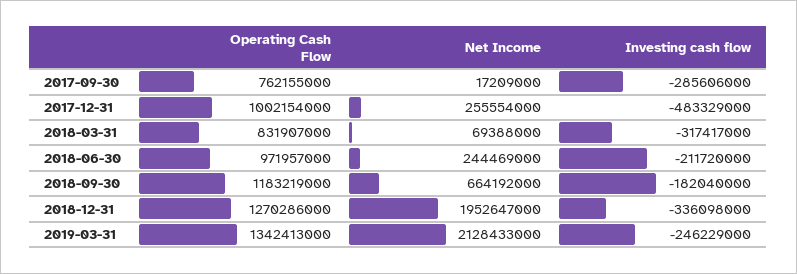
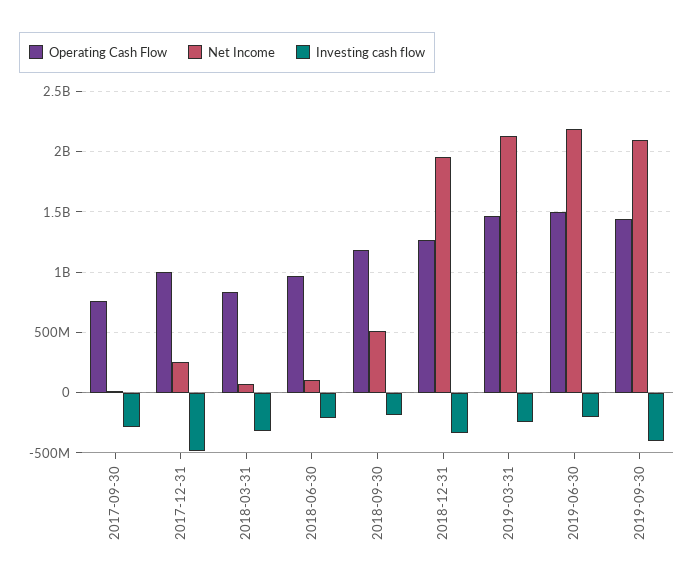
Net Income, 2018-06-30: 244469000 -> 100000000
Net Income, 2018-09-30: 664192000 -> 500000000
Operating Cash Flow, 2019-03-31: 1342413000 -> 1450000000
Operating Cash Flow, 2019-06-30: none -> 1500000000
Net Income, 2019-06-30: none -> 2200000000
Investing cash flow, 2019-06-30: none -> -200000000
Operating Cash Flow, 2019-09-30: none -> 1450000000
Net Income, 2019-09-30: none -> 2100000000
Investing cash flow, 2019-09-30: none -> -400000000

